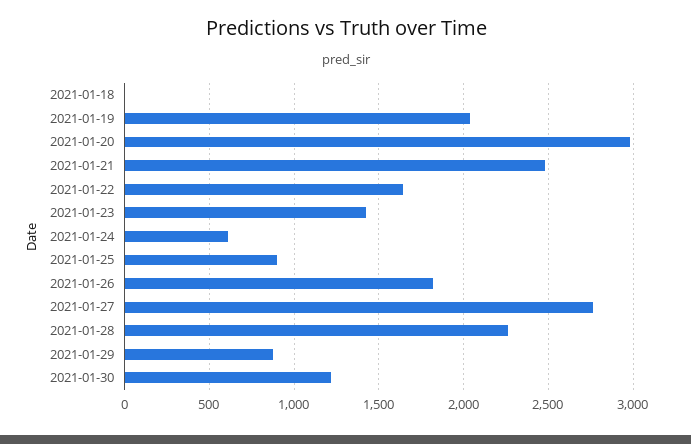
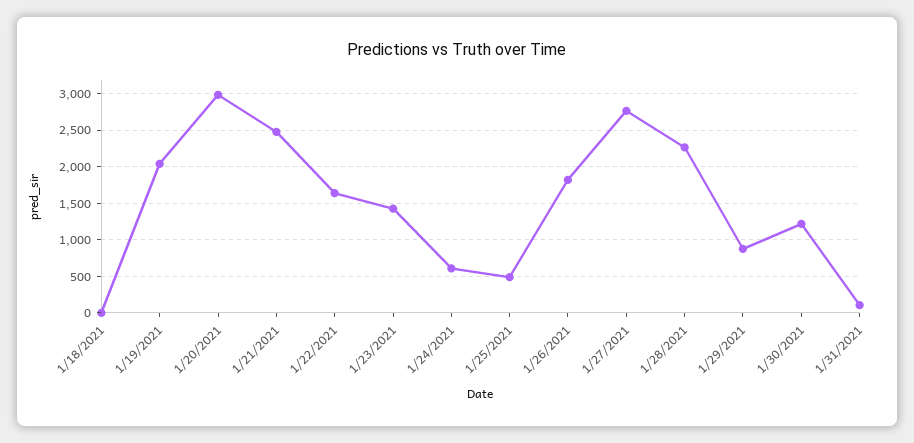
2021-01-25: 900 -> 500
1/31/2021: none -> 100

